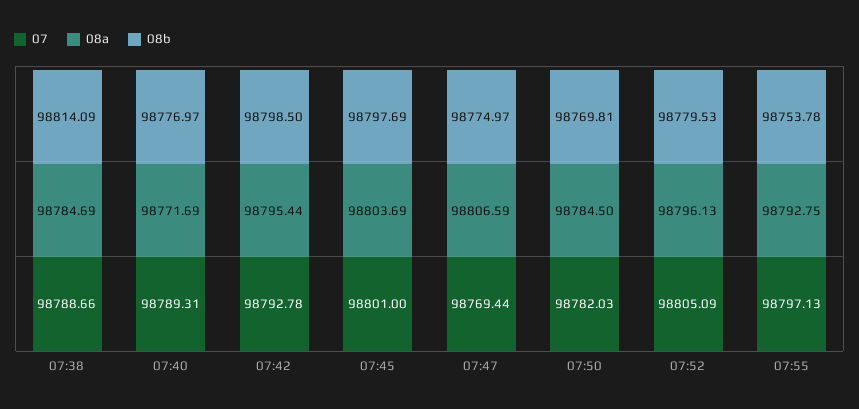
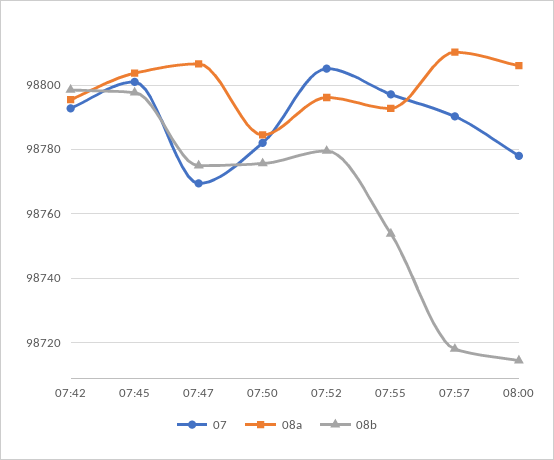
07, 07:38: 98788.66 -> none
08a, 07:38: 98784.69 -> none
08b, 07:38: 98814.09 -> none
07, 07:40: 98789.31 -> none
08a, 07:40: 98771.69 -> none
08b, 07:40: 98776.97 -> none
08b, 07:50: 98769.81 -> 98776
07, 07:57: none -> 98790
08a, 07:57: none -> 98810
08b, 07:57: none -> 98718
07, 08:00: none -> 98778
08a, 08:00: none -> 98806
08b, 08:00: none -> 98714

